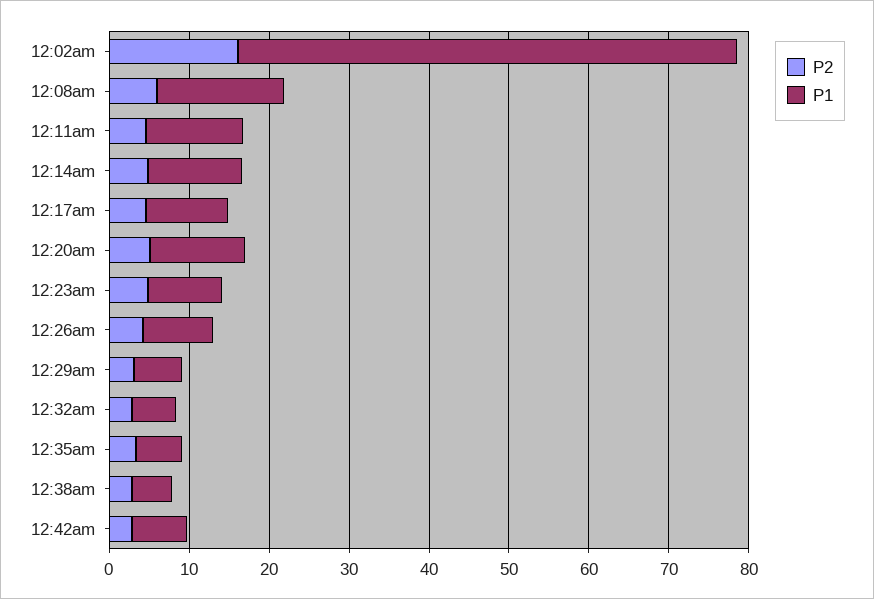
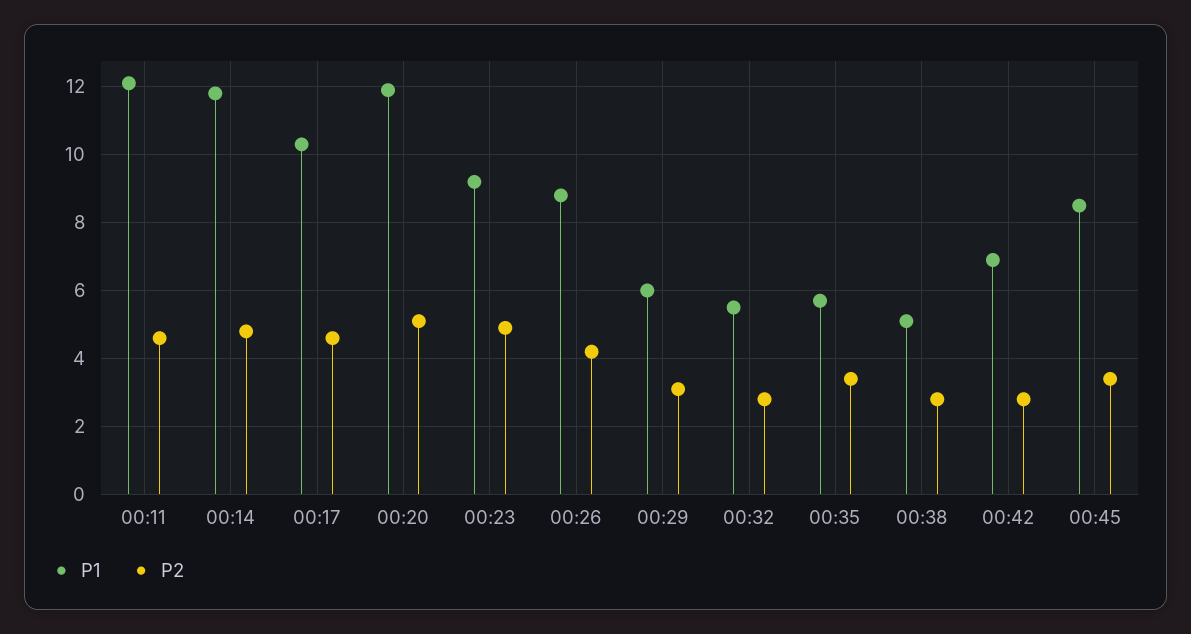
P2, 12:02am: 16 -> none
P1, 12:02am: 62 -> none
P2, 12:08am: 6 -> none
P1, 12:08am: 16 -> none
P1, 00:45: none -> 8.5
P2, 00:45: none -> 3.5

